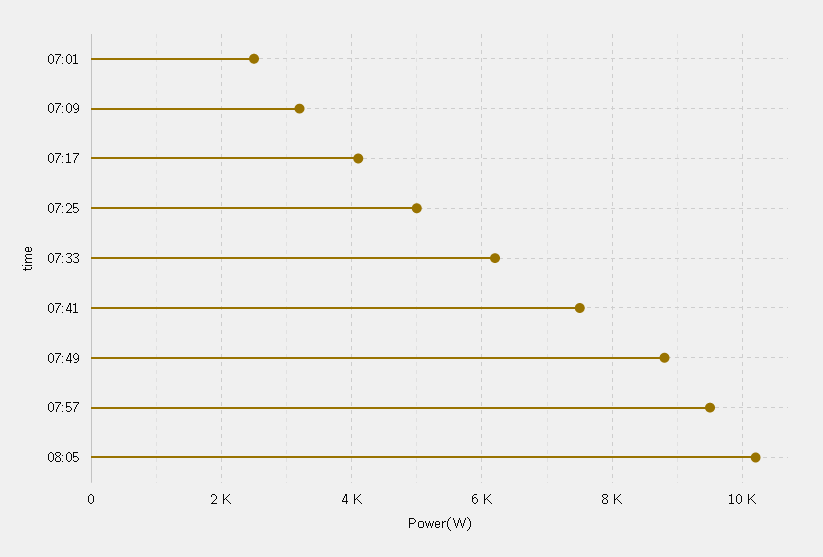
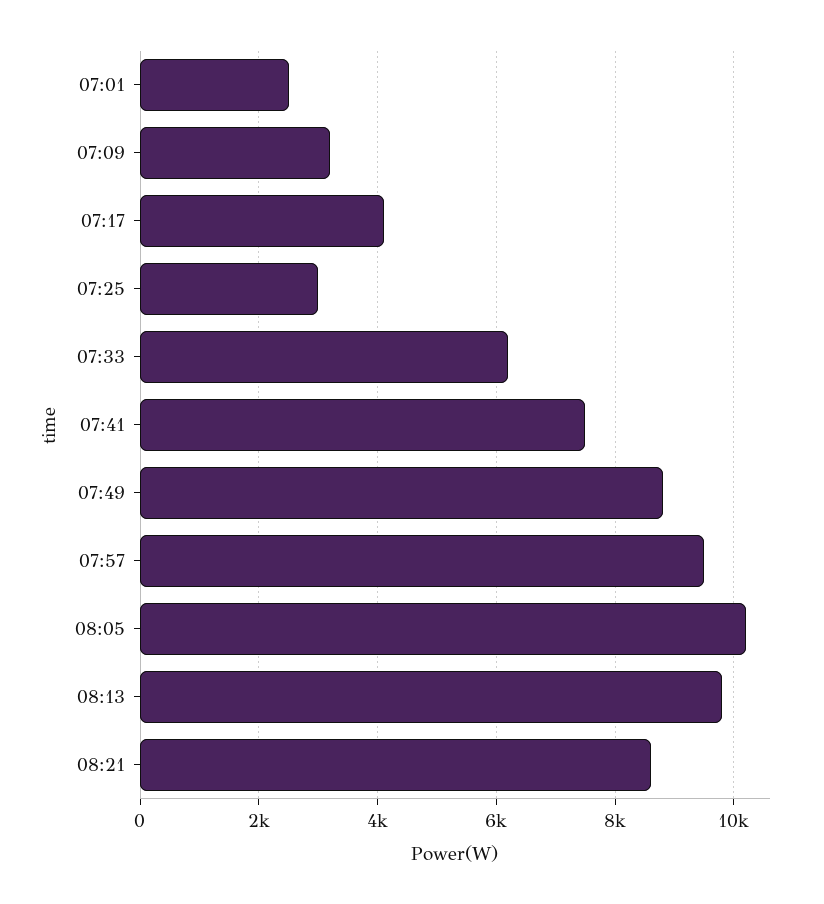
07:25: 5000 -> 3000
08:13: none -> 9800
08:21: none -> 8600

